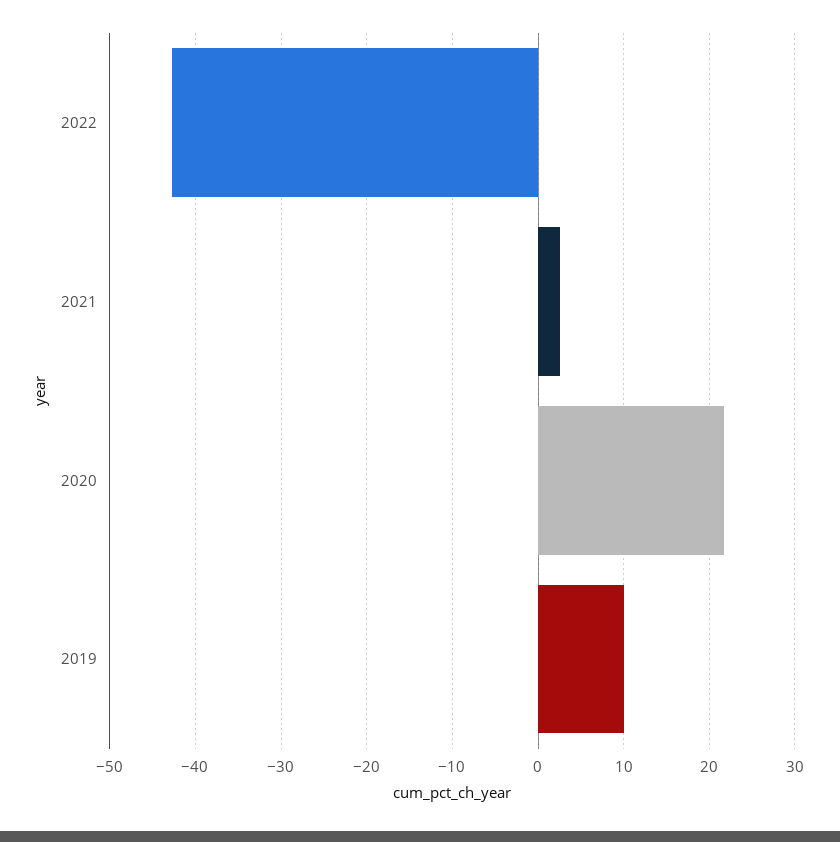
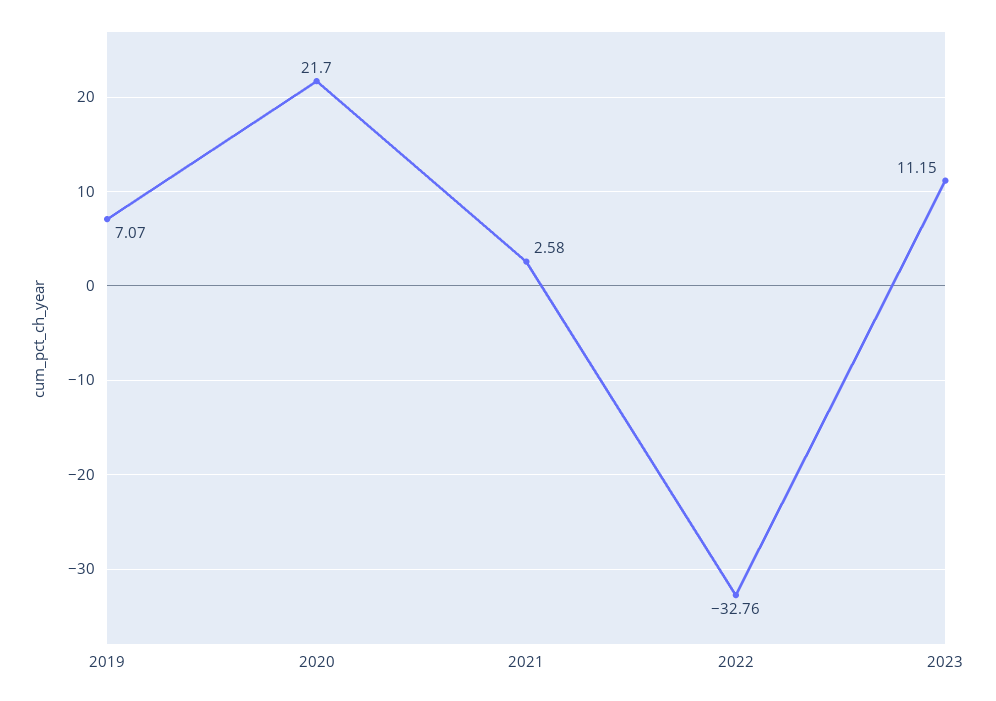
2022: -43 -> -32.76
2019: 10 -> 7.07
2023: none -> 11.15

